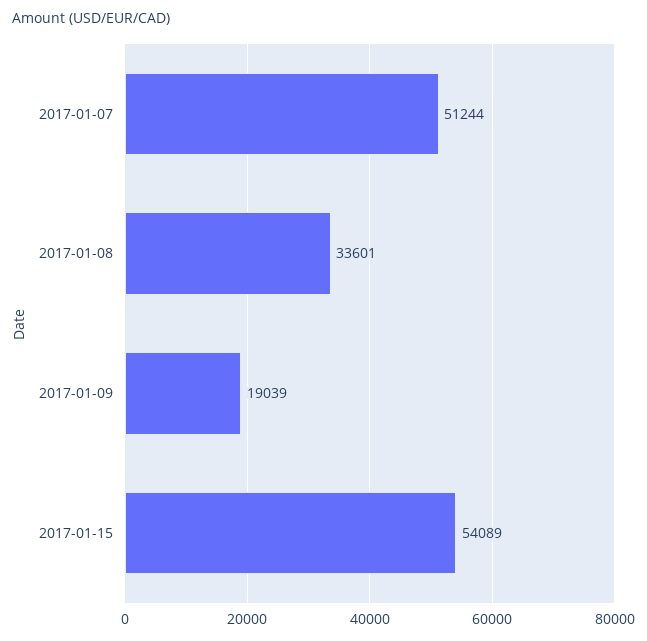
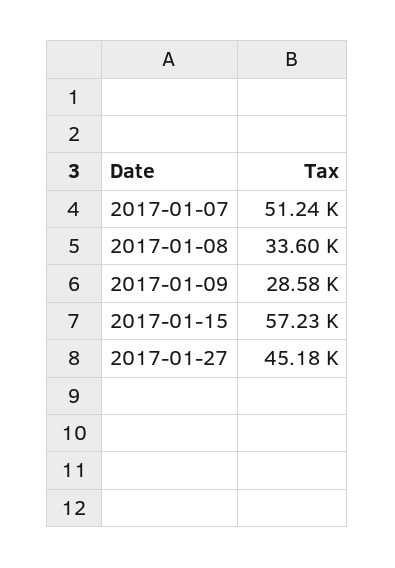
2017-01-09: 19039 -> 28580
2017-01-15: 54089 -> 57230
2017-01-27: none -> 45180

